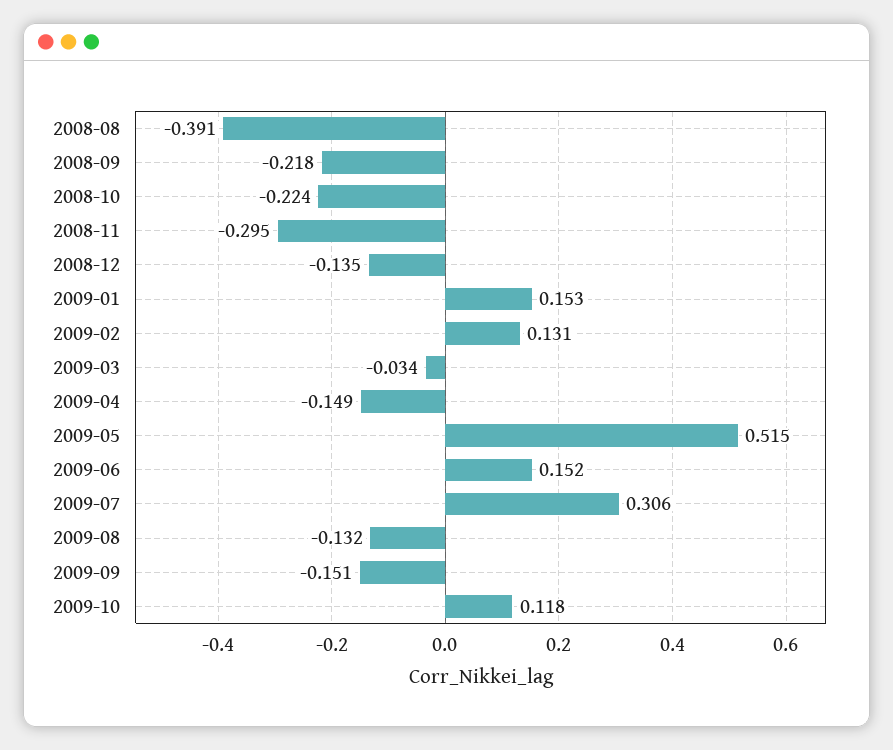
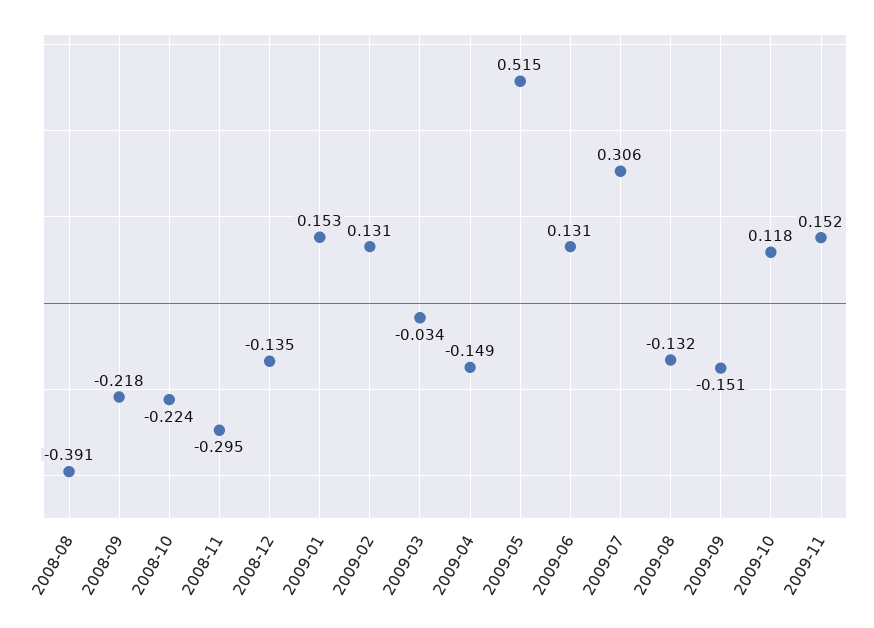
2009-06: 0.152 -> 0.131
2009-11: none -> 0.152

